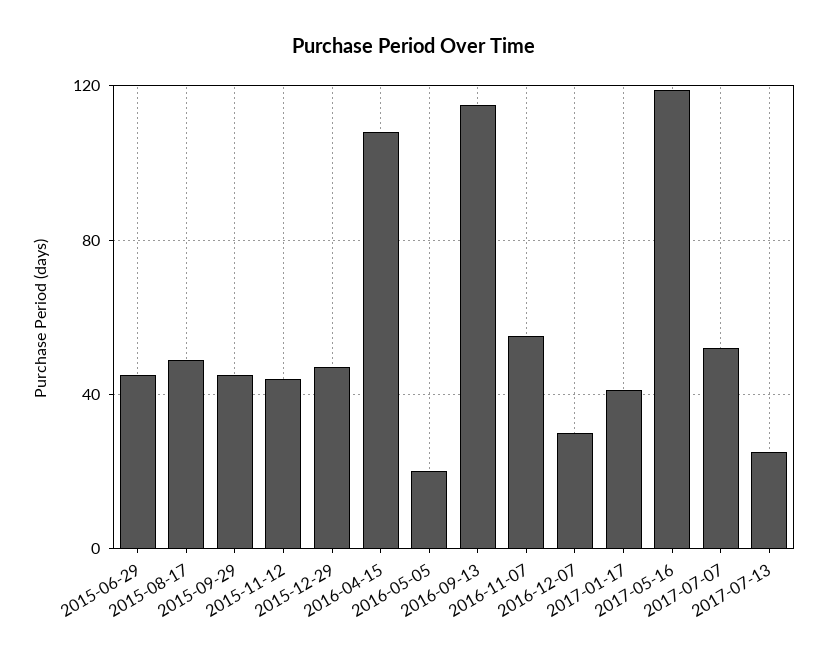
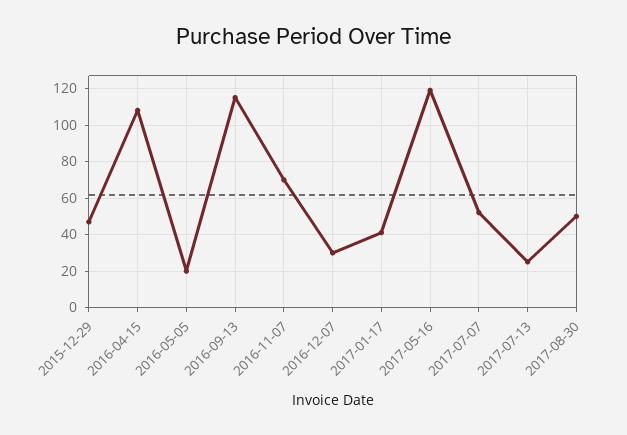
2015-06-29: 45 -> none
2015-08-17: 50 -> none
2015-09-29: 45 -> none
2015-11-12: 45 -> none
2016-11-07: 55 -> 70
2017-08-30: none -> 50

